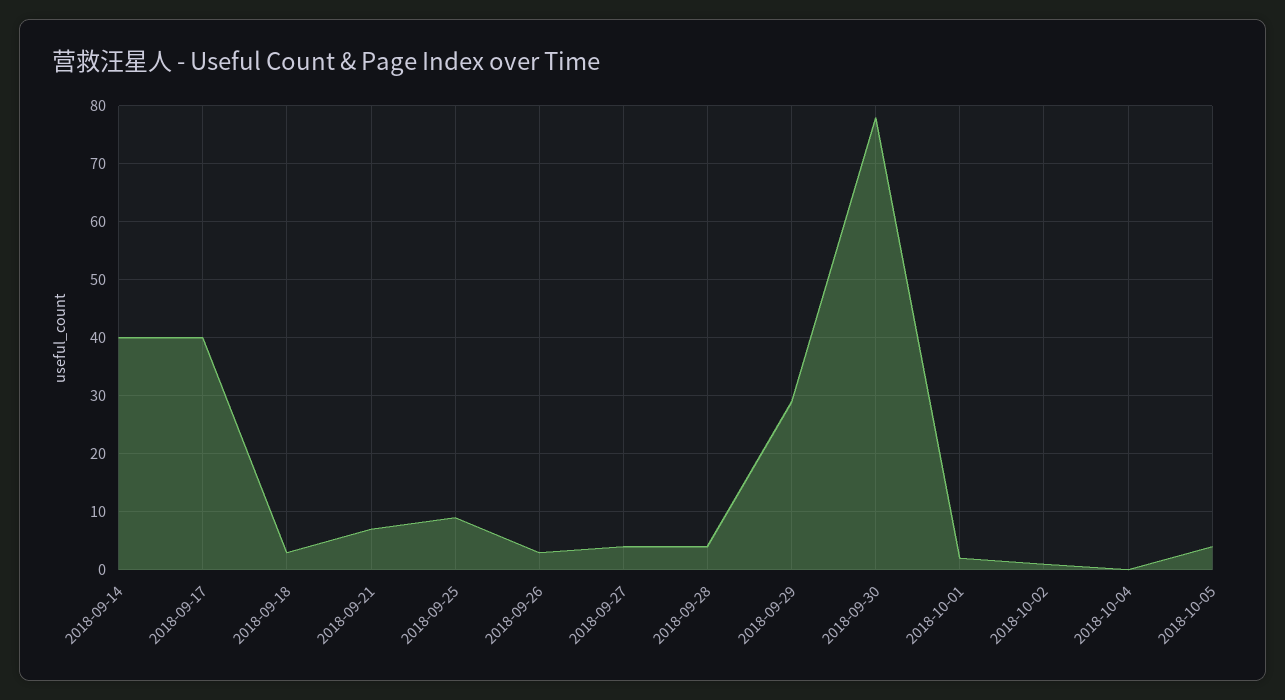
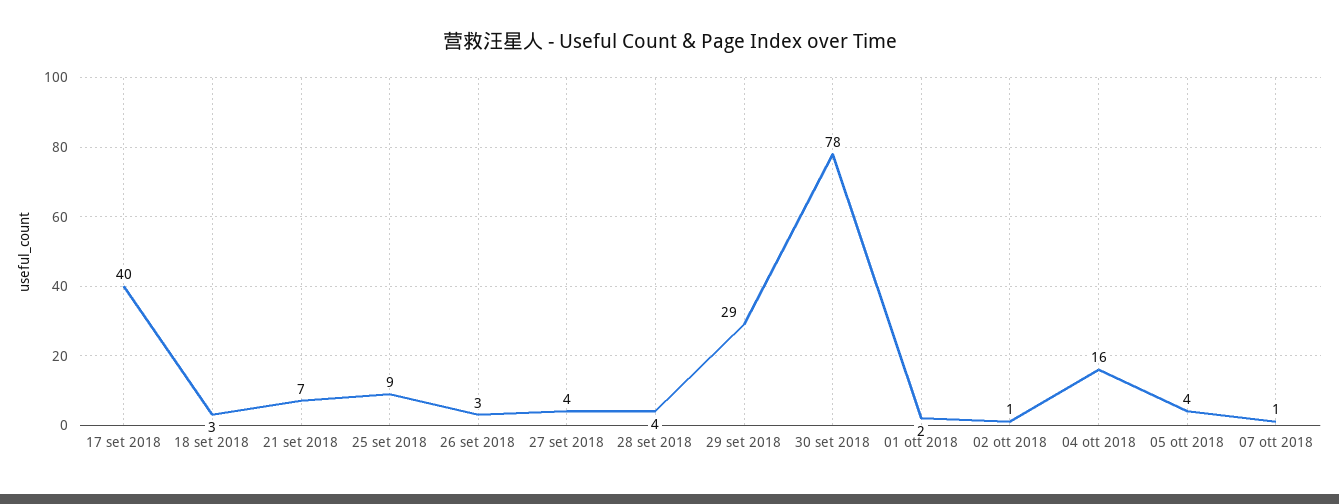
2018-09-14: 40 -> none
2018-10-04: 0 -> 16
07 ott 2018: none -> 1

